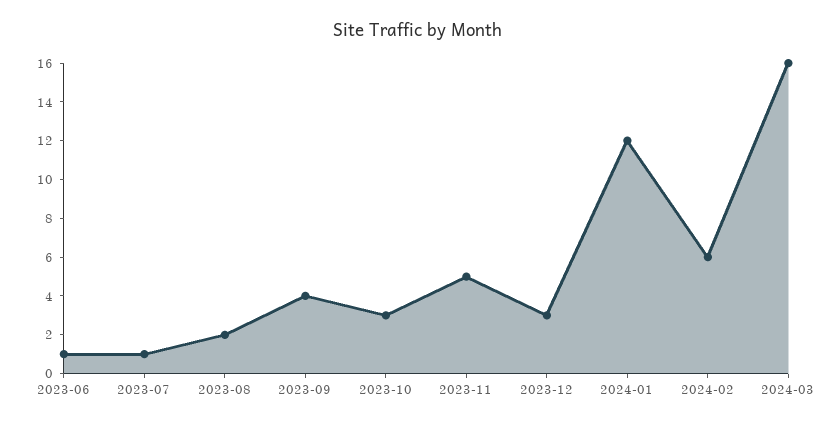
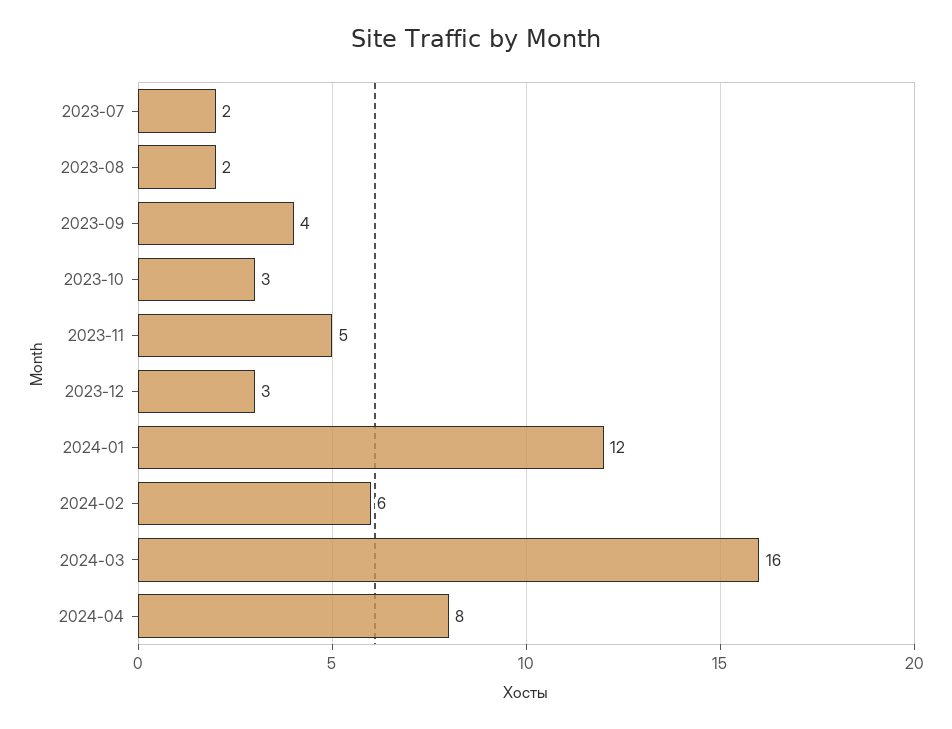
2023-06: 1 -> none
2023-07: 1 -> 2
2024-04: none -> 8

